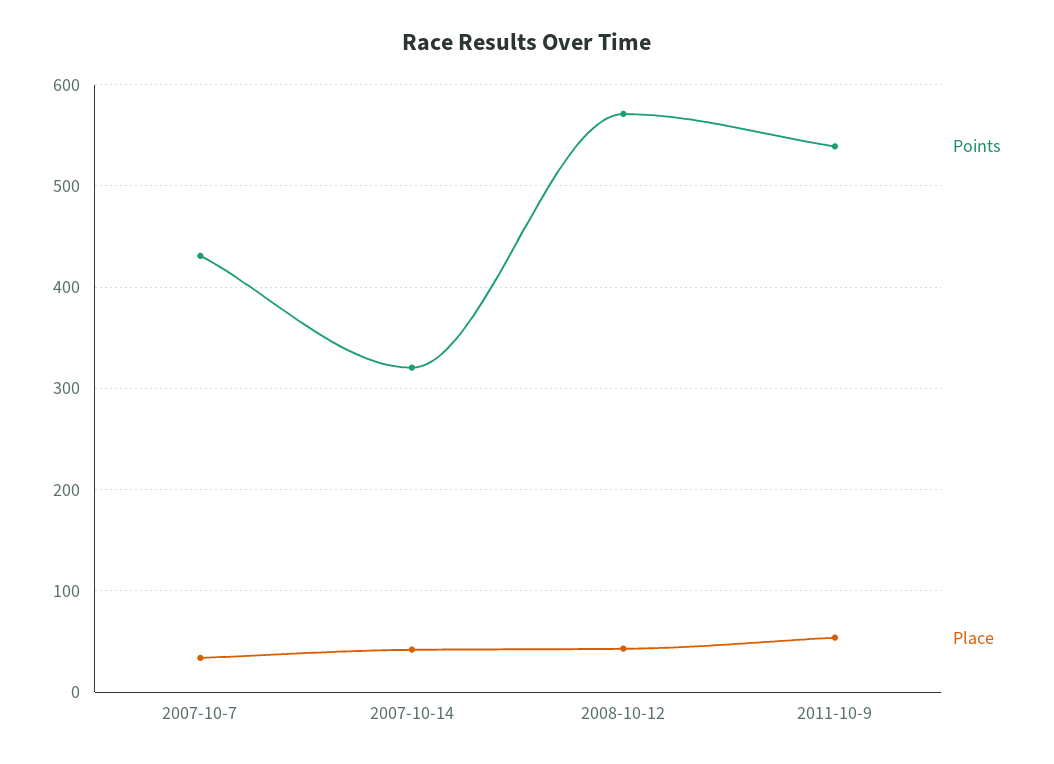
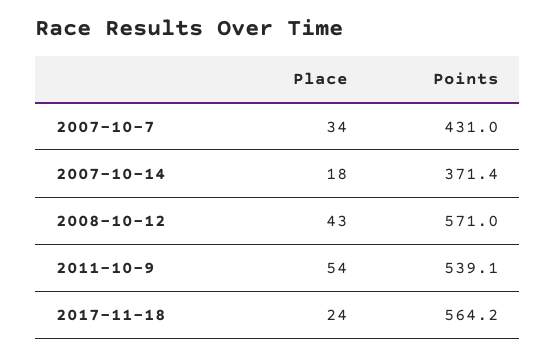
Points, 2007-10-14: 320 -> 371.4
Place, 2007-10-14: 40 -> 18
Place, 2017-11-18: none -> 24
Points, 2017-11-18: none -> 564.2

